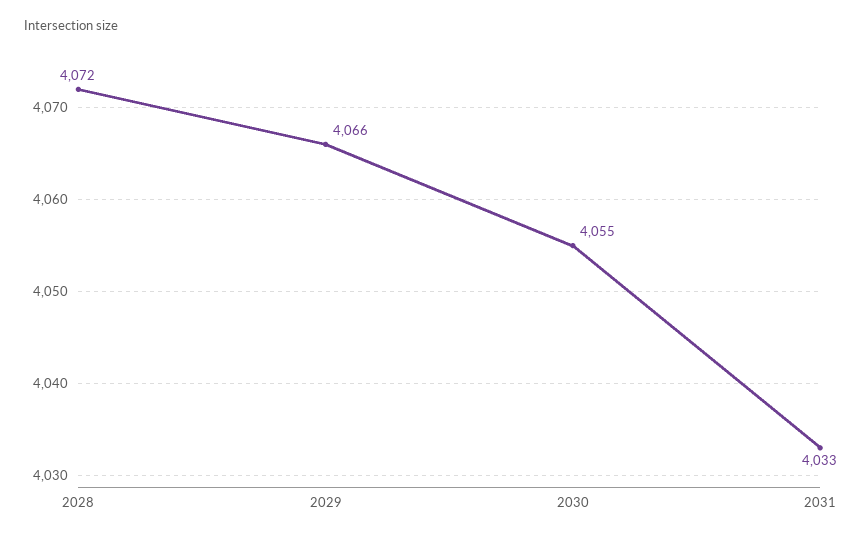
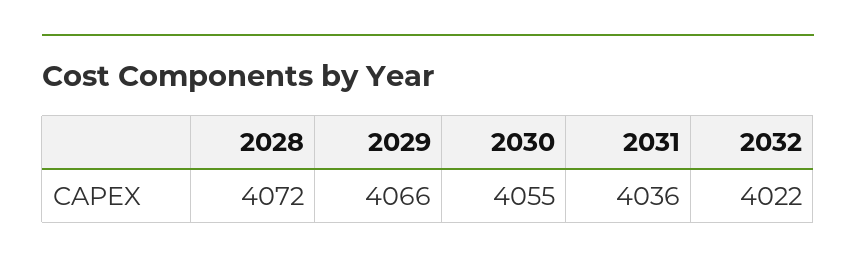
2031: 4033 -> 4036
2032: none -> 4022

